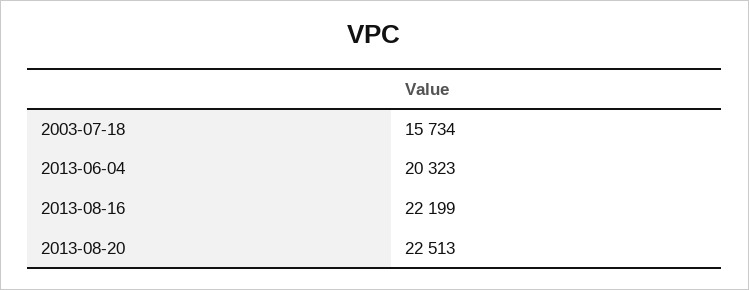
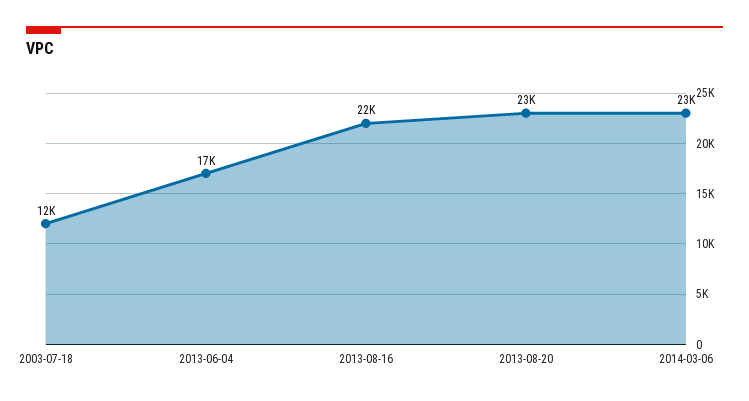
2003-07-18: 15734 -> 12000
2013-06-04: 20323 -> 17000
2014-03-06: none -> 23000

